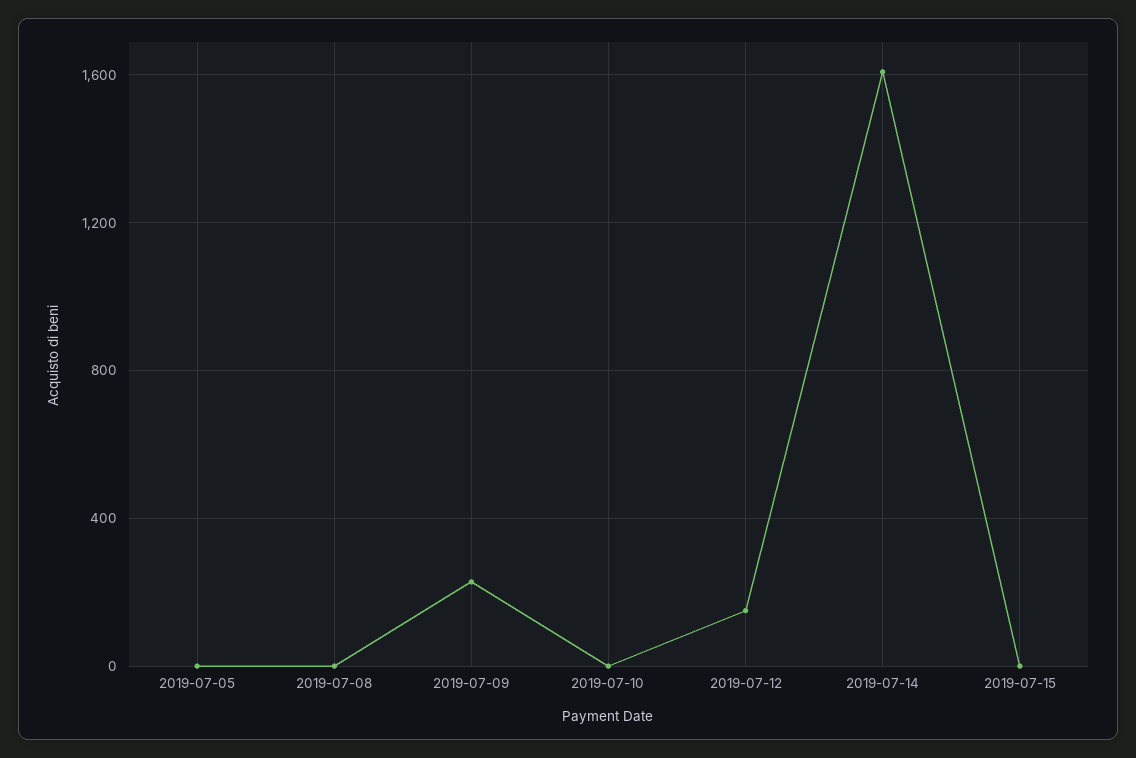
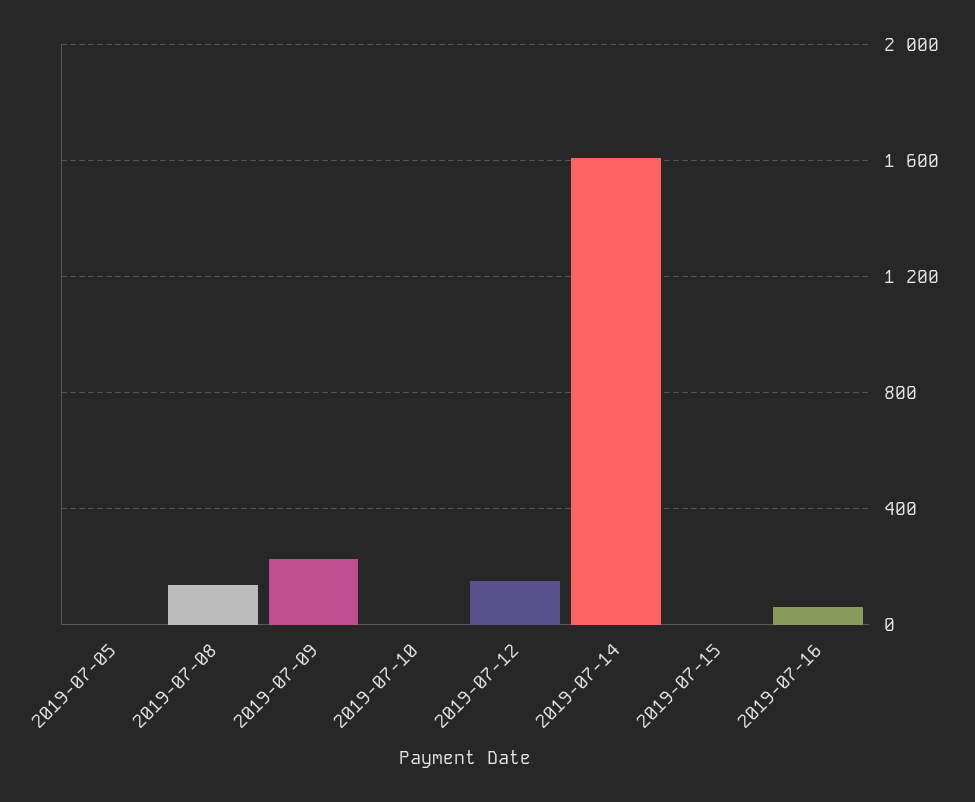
2019-07-08: 0 -> 150
2019-07-16: none -> 50

